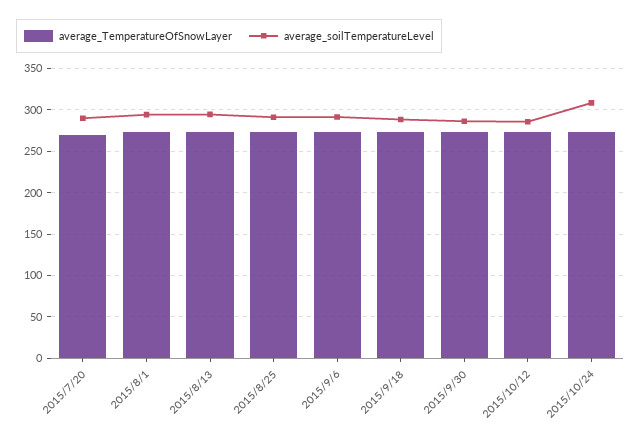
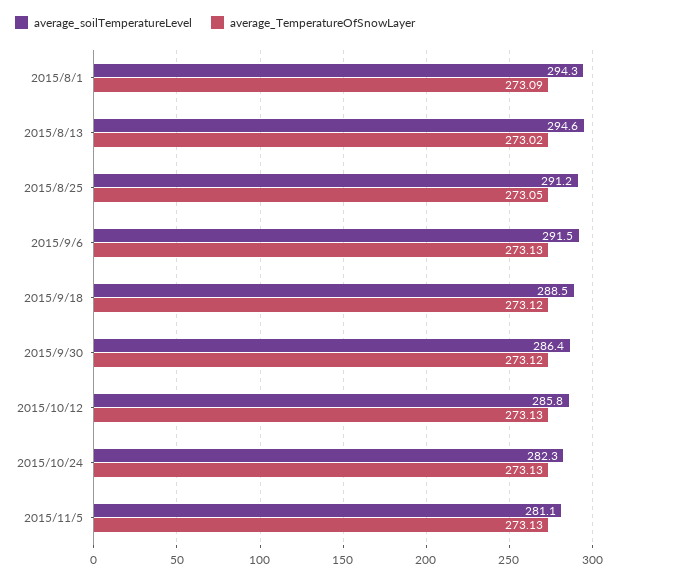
average_TemperatureOfSnowLayer, 2015/7/20: 270 -> none
average_soilTemperatureLevel, 2015/7/20: 290 -> none
average_soilTemperatureLevel, 2015/10/24: 310 -> 282.3
average_soilTemperatureLevel, 2015/11/5: none -> 281.1
average_TemperatureOfSnowLayer, 2015/11/5: none -> 273.13

